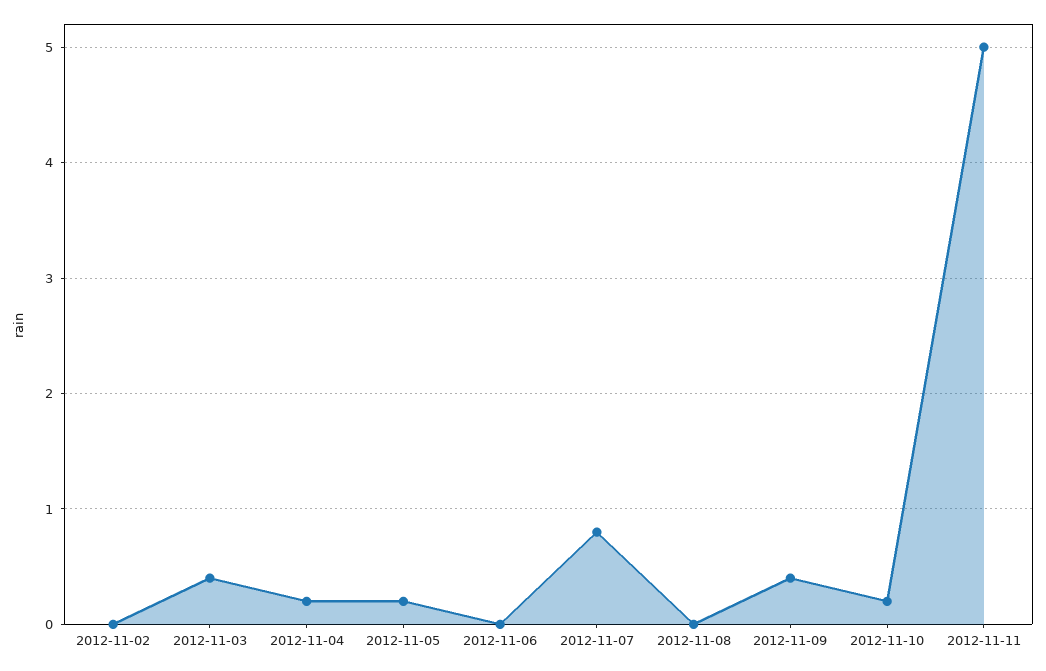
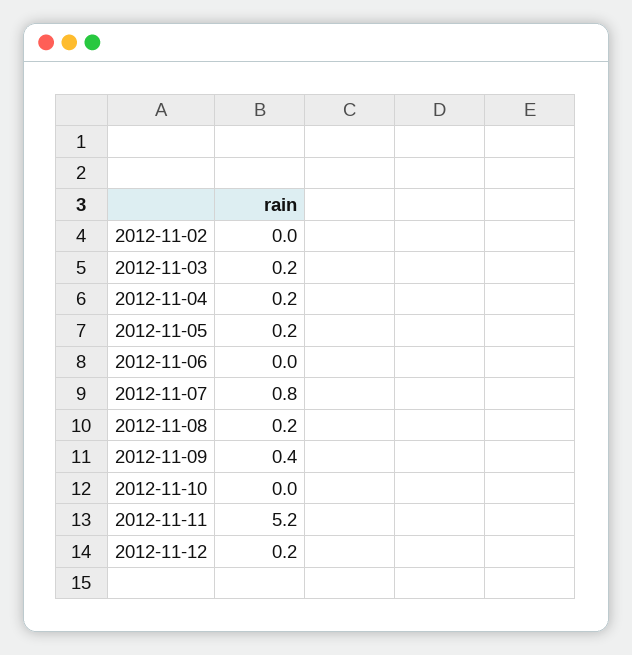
2012-11-03: 0.4 -> 0.2
2012-11-08: 0 -> 0.2
2012-11-10: 0.2 -> 0
2012-11-11: 5 -> 5.2
2012-11-12: none -> 0.2

